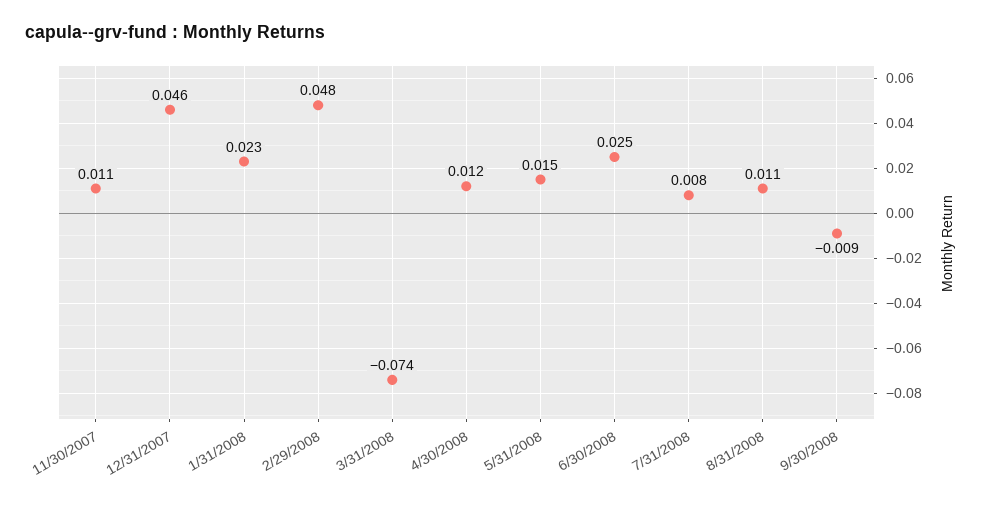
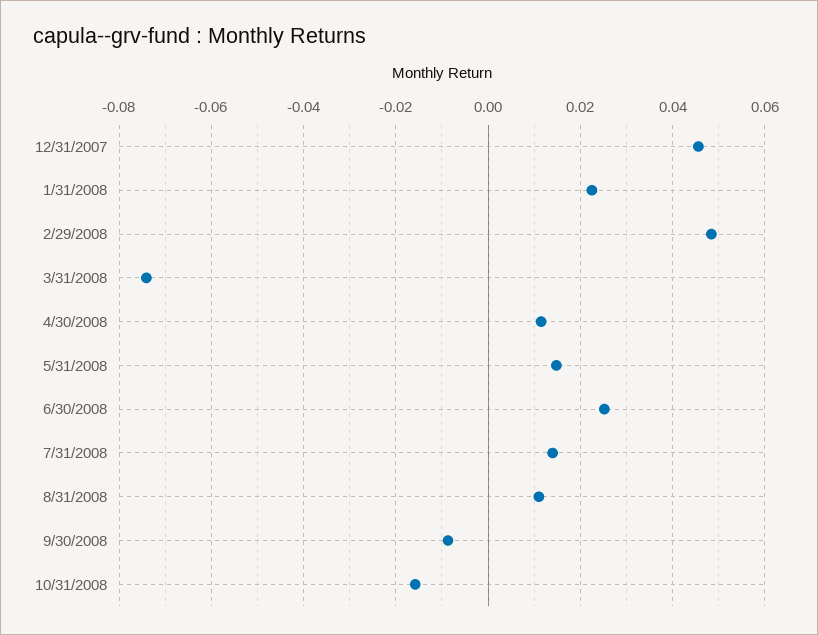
11/30/2007: 0.011 -> none
7/31/2008: 0.008 -> 0.014
10/31/2008: none -> -0.016

